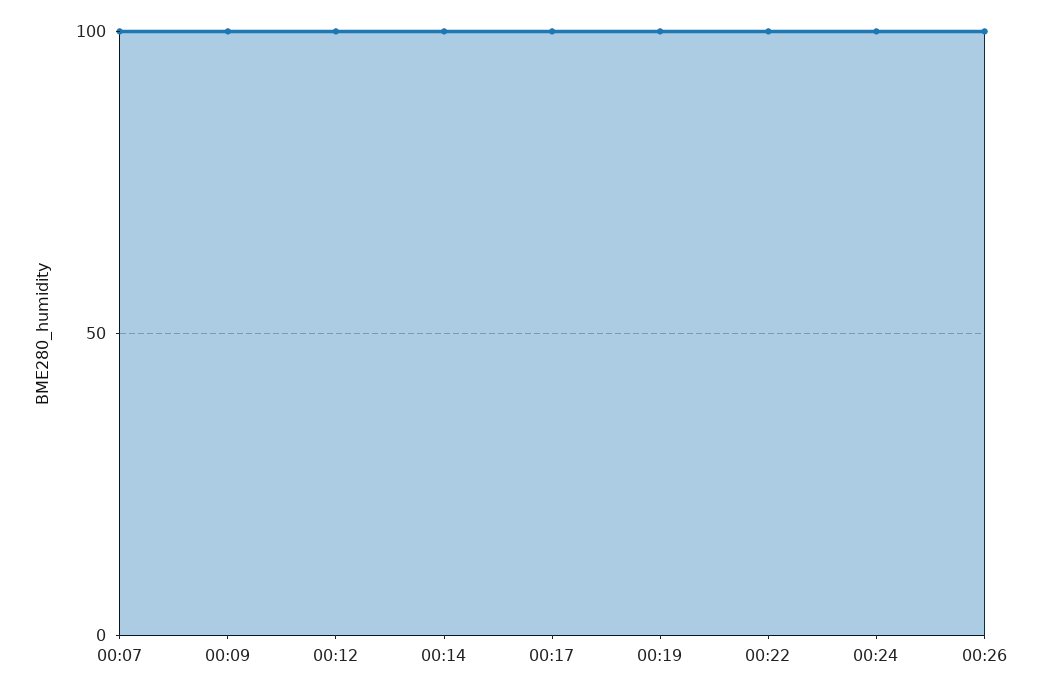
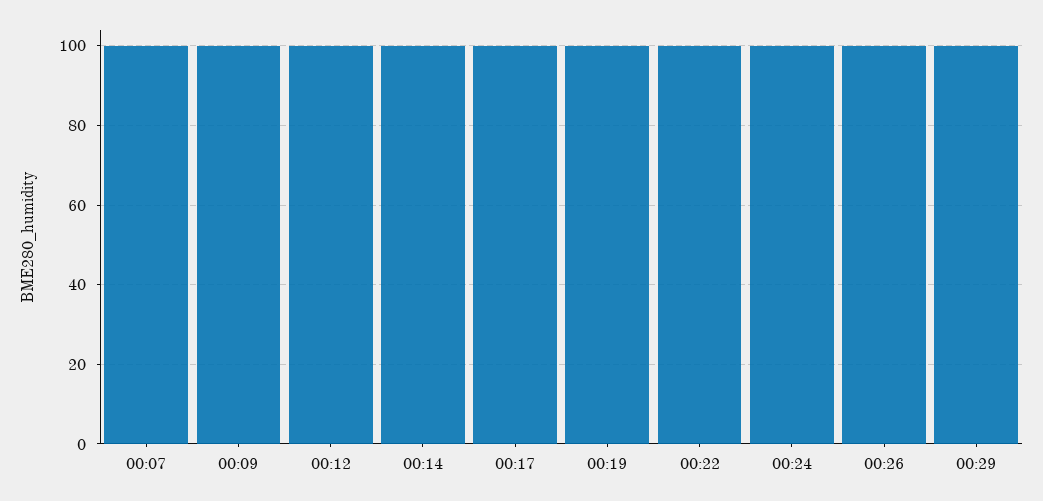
00:29: none -> 100

